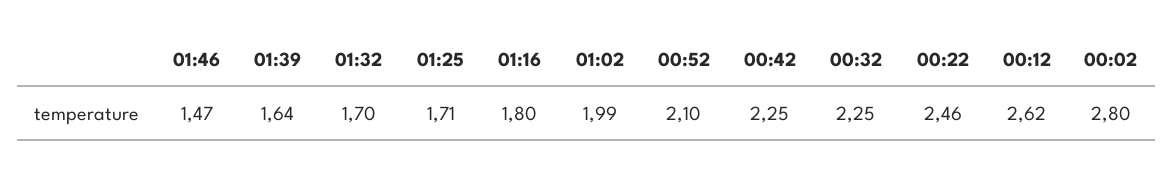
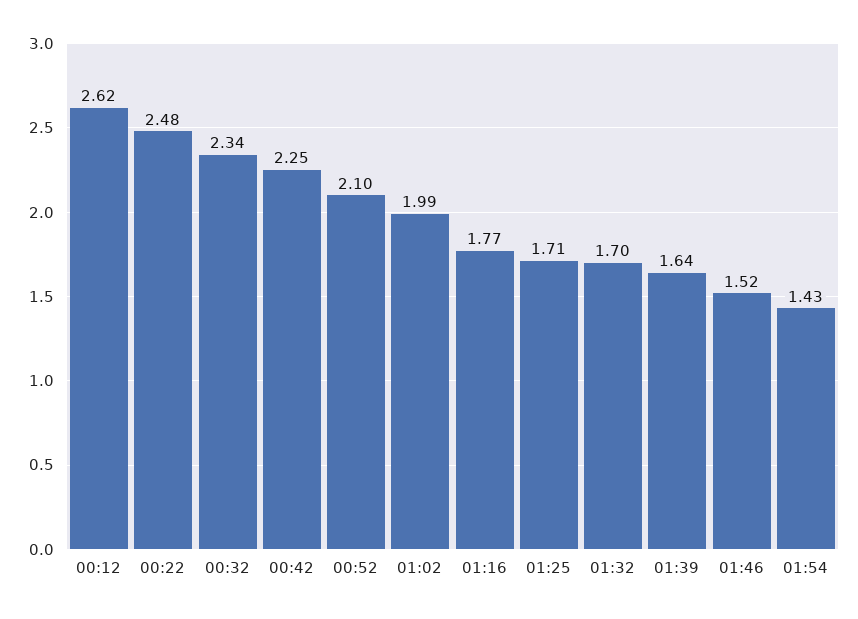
01:46: 1.47 -> 1.52
01:16: 1.8 -> 1.77
00:32: 2.25 -> 2.34
00:22: 2.46 -> 2.48
00:02: 2.8 -> none
01:54: none -> 1.43

